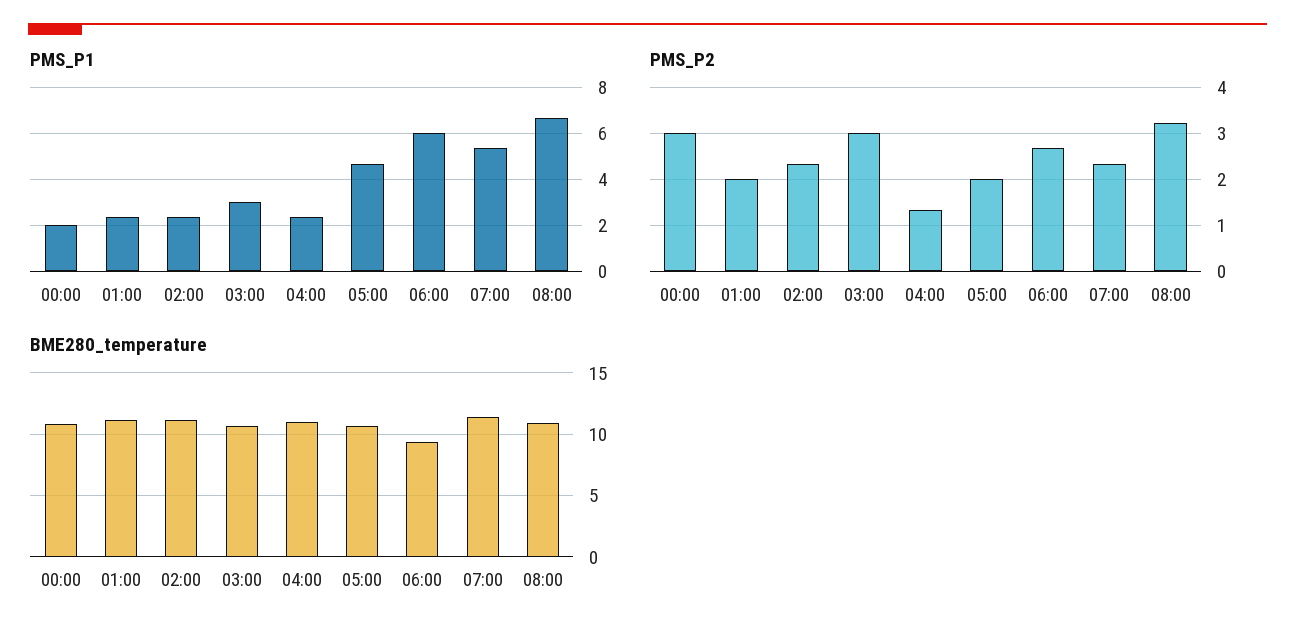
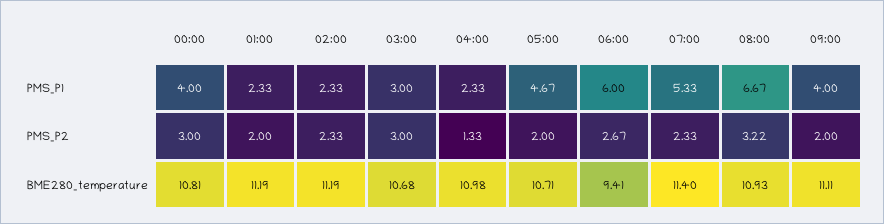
PMS_P1, 00:00: 2 -> 4
PMS_P1, 09:00: none -> 4
PMS_P2, 09:00: none -> 2
BME280_temperature, 09:00: none -> 11.11

